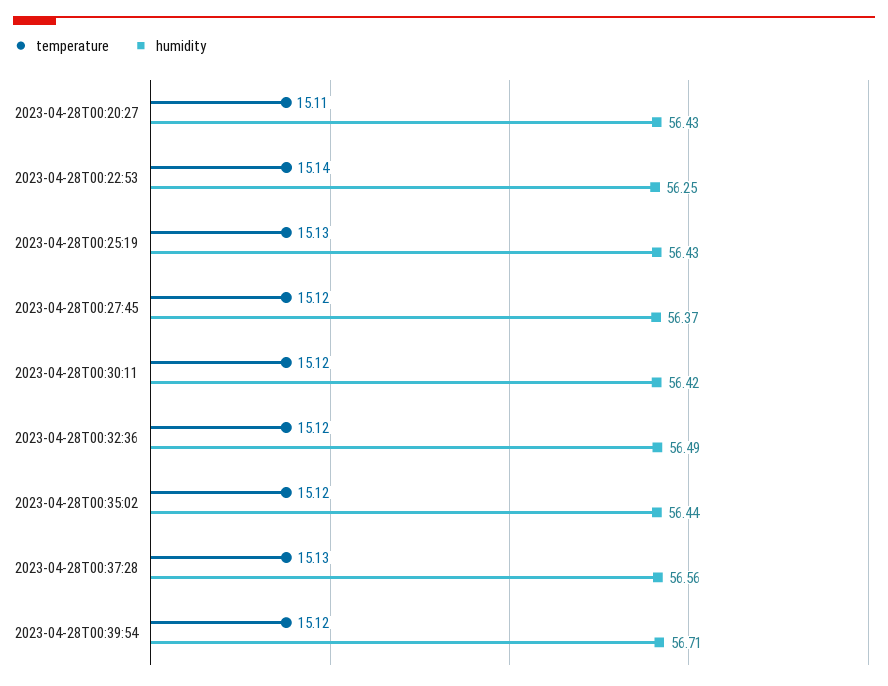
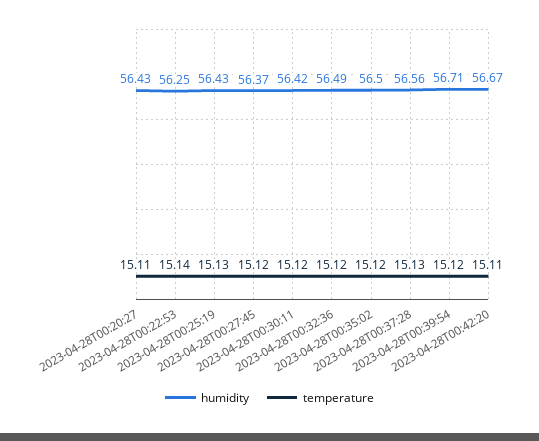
humidity, 2023-04-28T00:35:02: 56.44 -> 56.5
humidity, 2023-04-28T00:42:20: none -> 56.67
temperature, 2023-04-28T00:42:20: none -> 15.11

